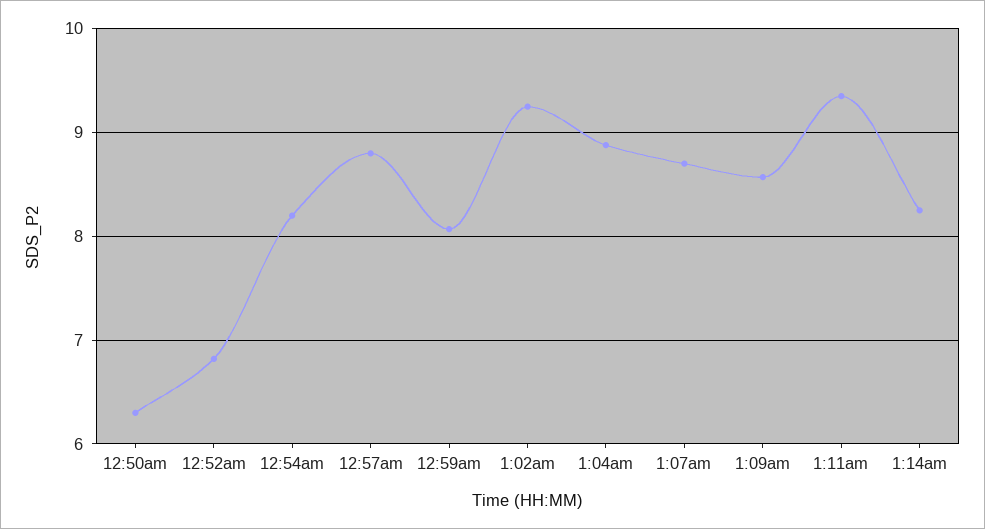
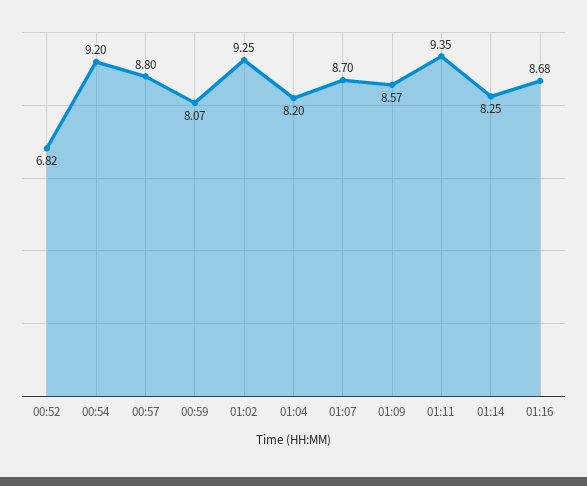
12:50am: 6.3 -> none
12:54am: 8.2 -> 9.2
1:04am: 8.9 -> 8.2
01:16: none -> 8.68

